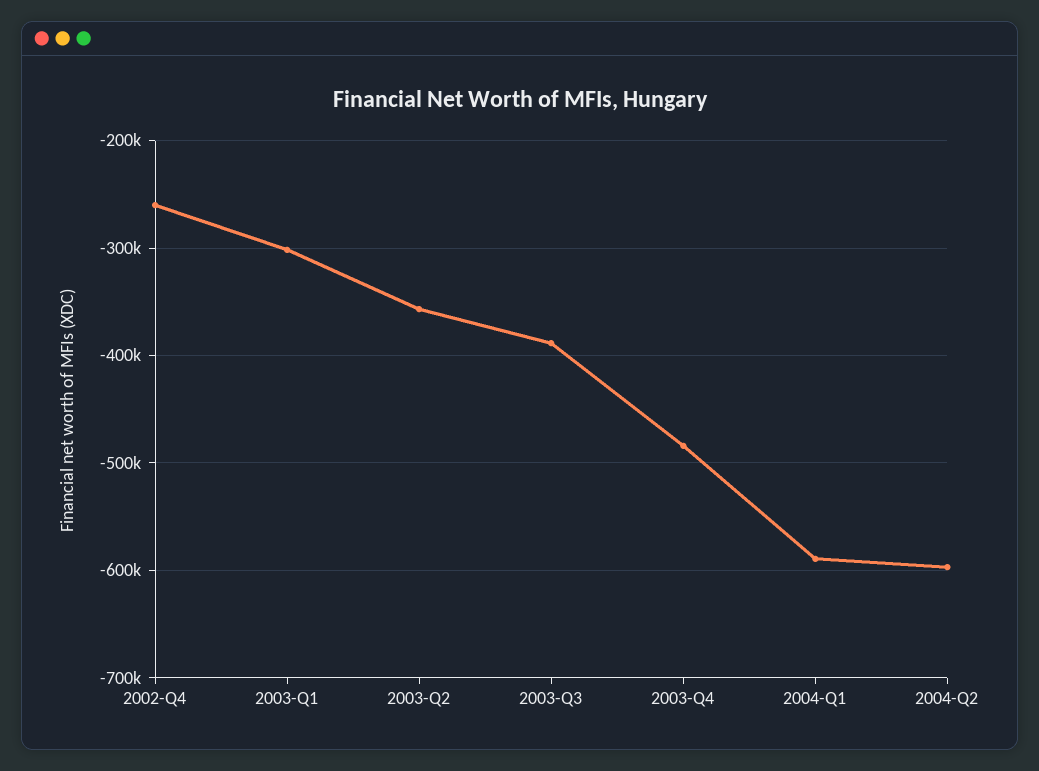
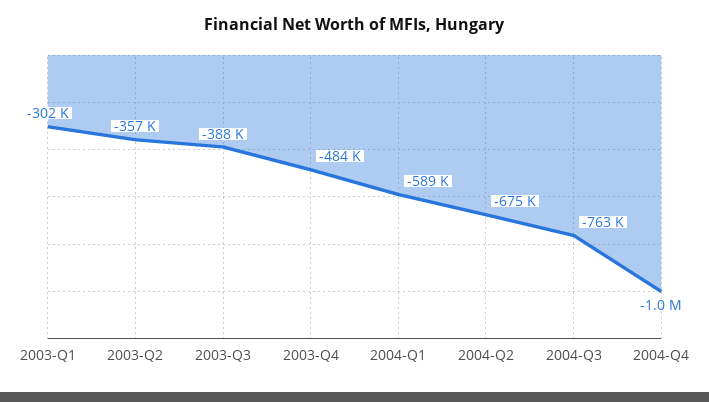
2002-Q4: -260000 -> none
2004-Q2: -600000 -> -675000
2004-Q3: none -> -763000
2004-Q4: none -> -1000000

